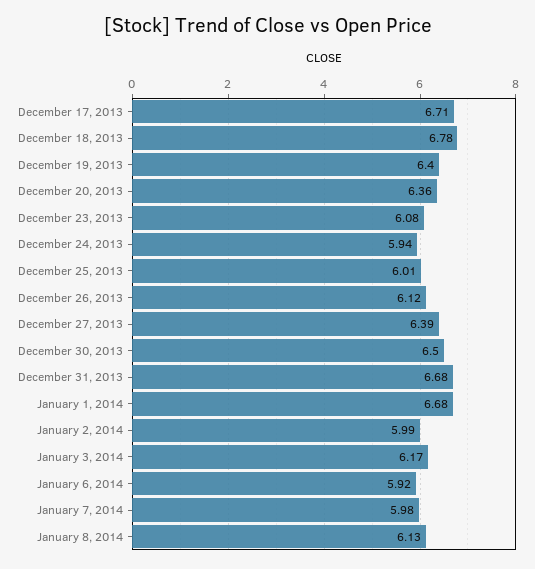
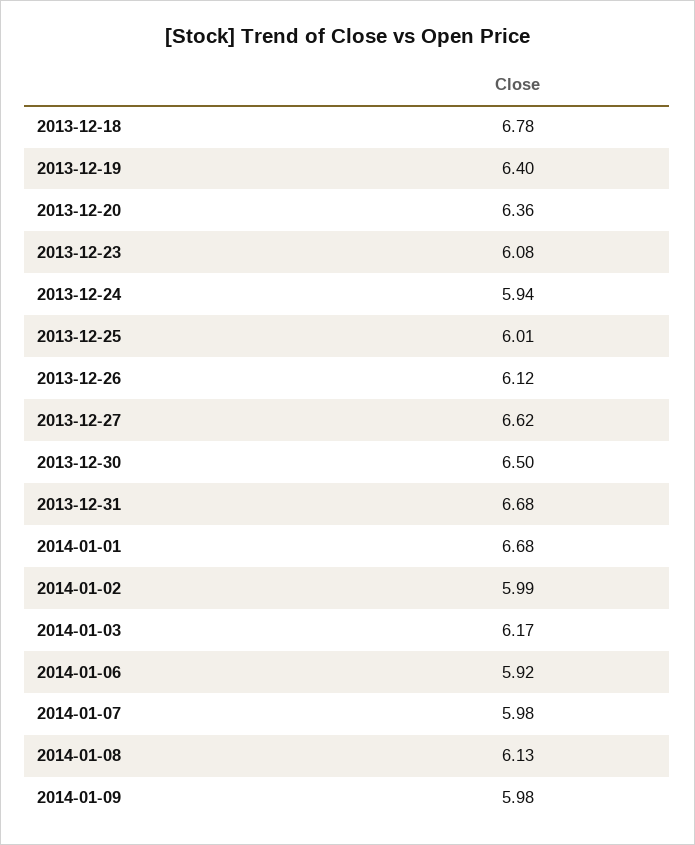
December 17, 2013: 6.71 -> none
December 27, 2013: 6.39 -> 6.62
2014-01-09: none -> 5.98

